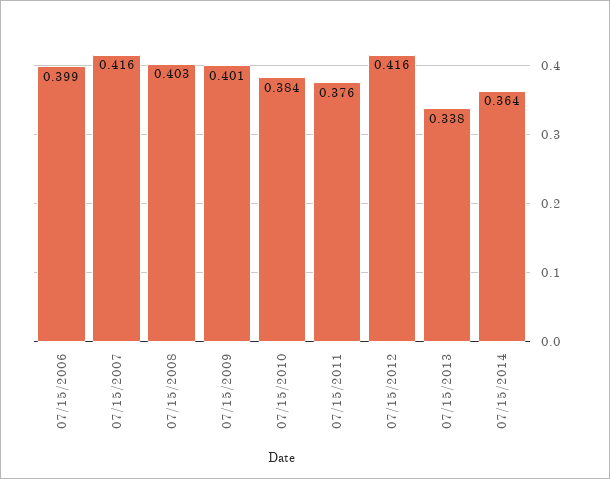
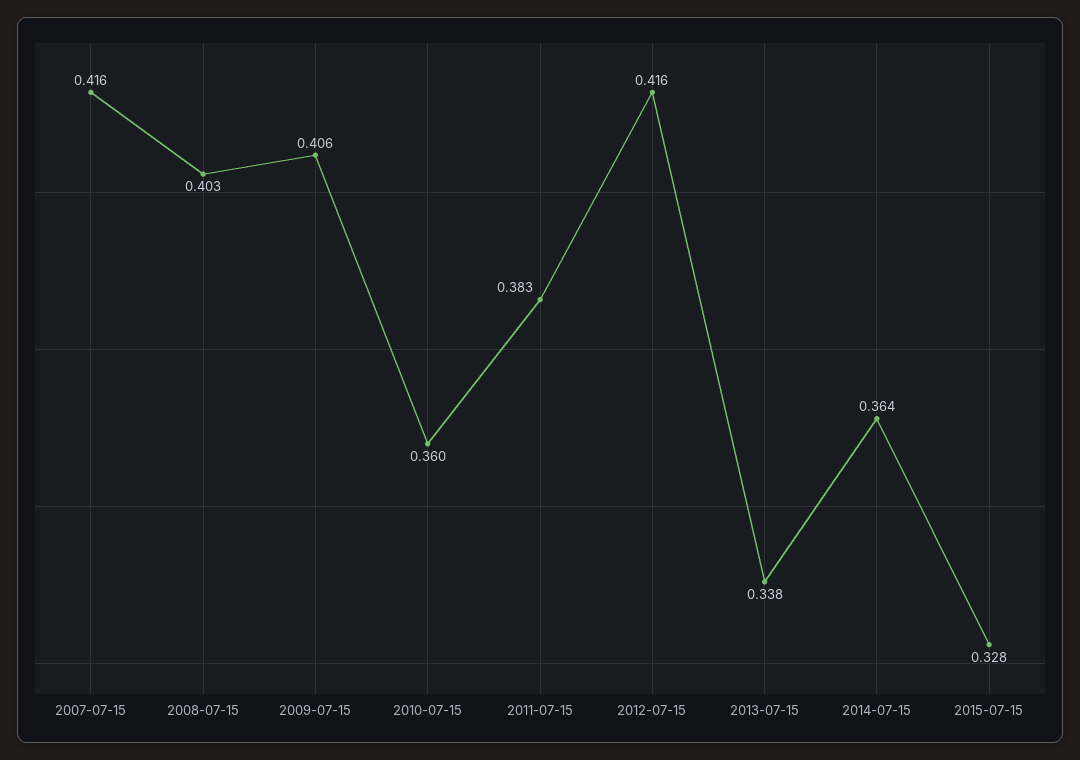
07/15/2006: 0.399 -> none
07/15/2009: 0.401 -> 0.406
07/15/2010: 0.384 -> 0.36
07/15/2011: 0.376 -> 0.383
2015-07-15: none -> 0.328

